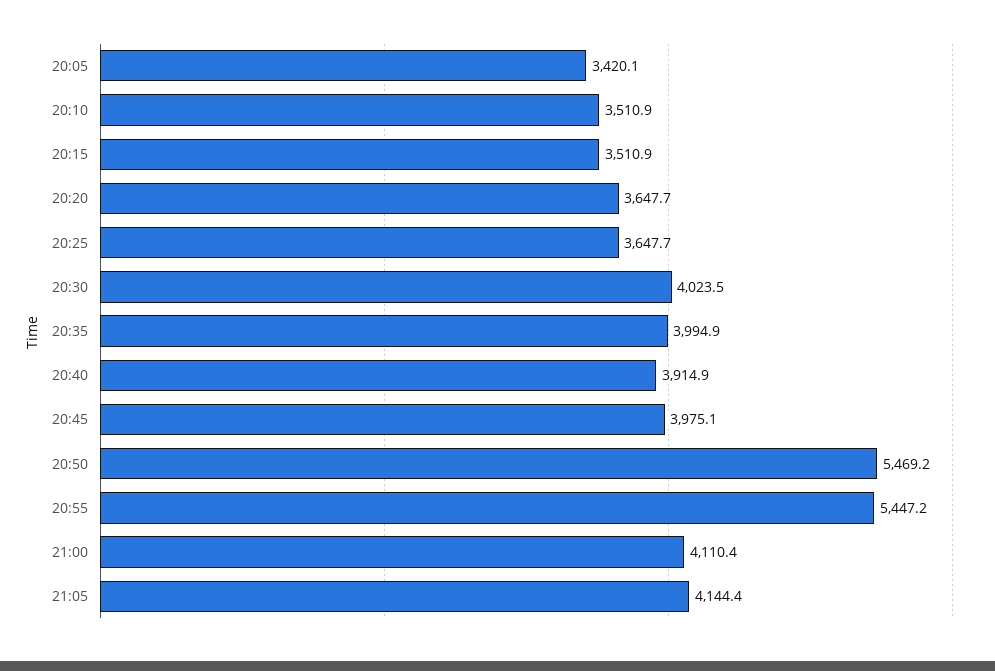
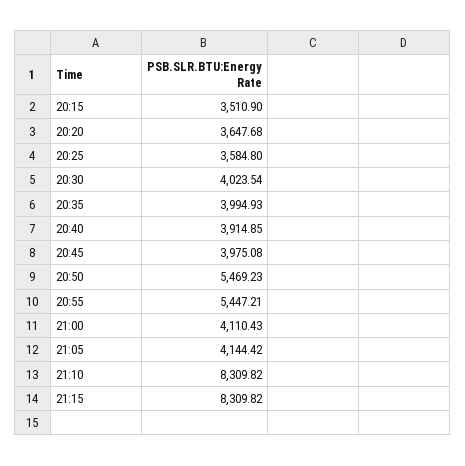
20:05: 3420.1 -> none
20:10: 3510.9 -> none
20:25: 3647.7 -> 3584.8
21:10: none -> 8309.82
21:15: none -> 8309.82

